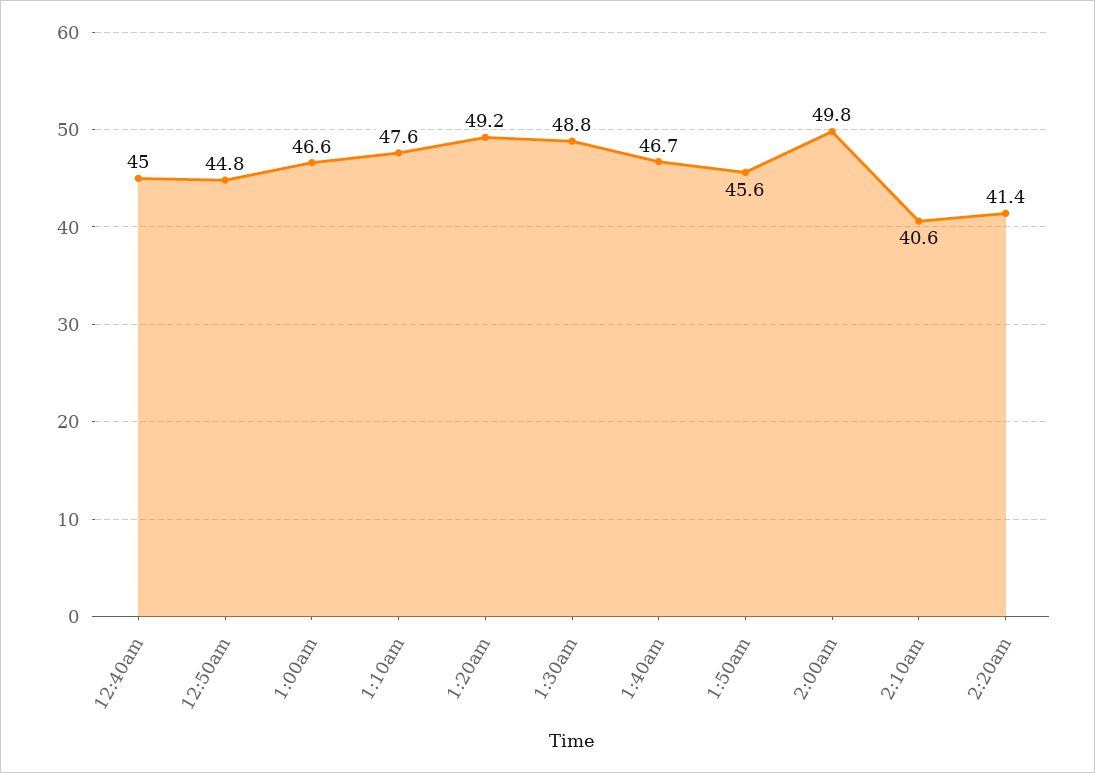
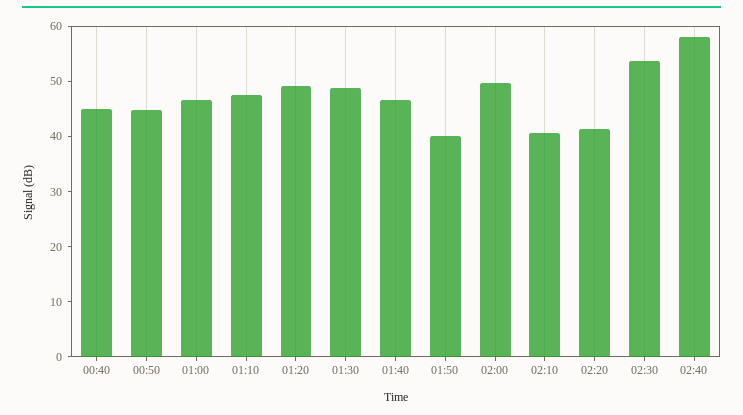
1:50am: 45.6 -> 40
02:30: none -> 54
02:40: none -> 58

